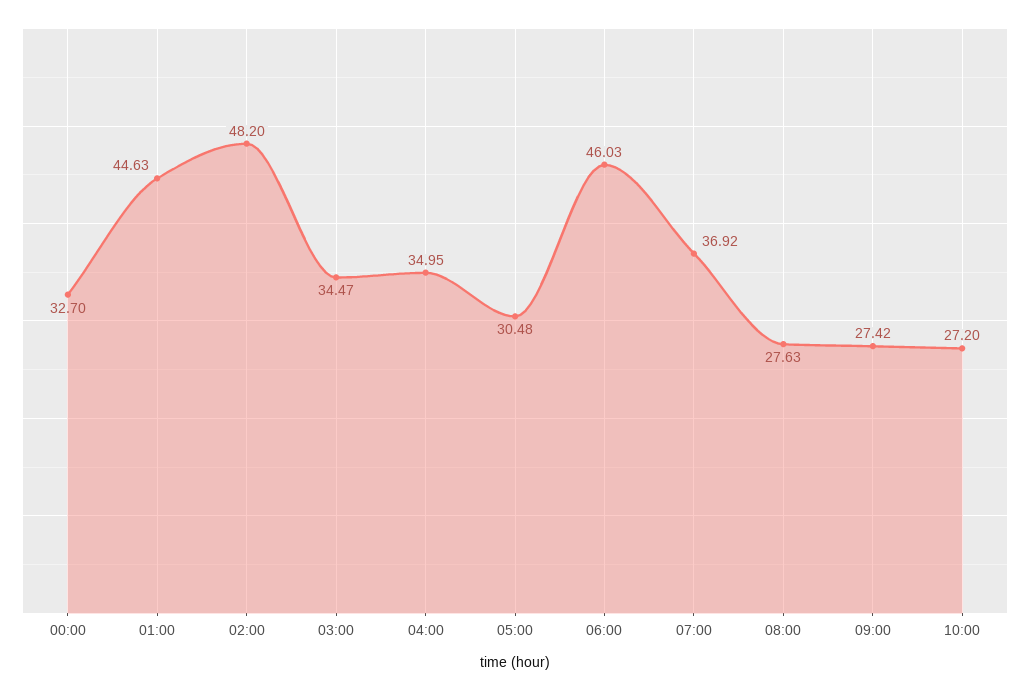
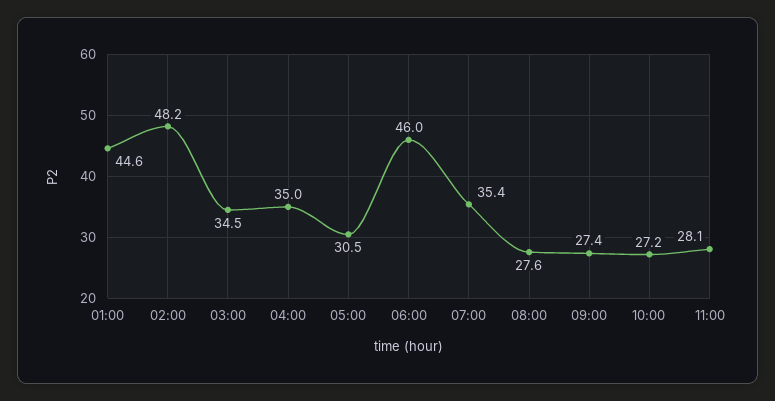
00:00: 32.7 -> none
07:00: 36.92 -> 35.4
11:00: none -> 28.1

